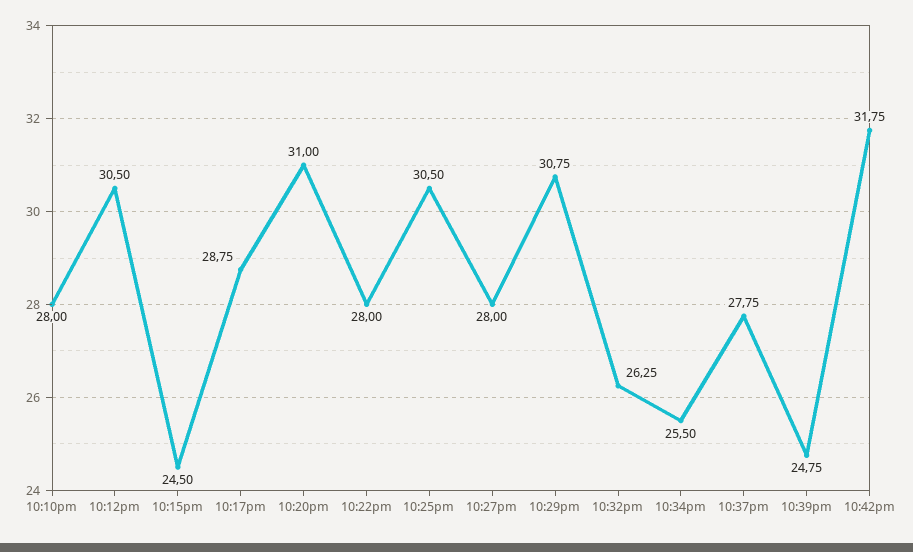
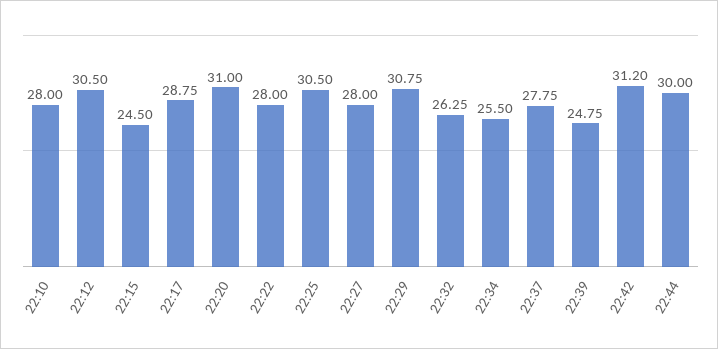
10:42pm: 31.75 -> 31.2
22:44: none -> 30

